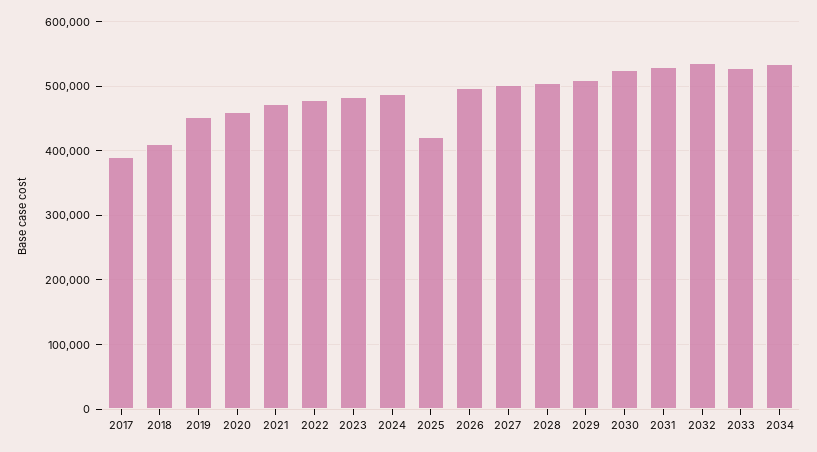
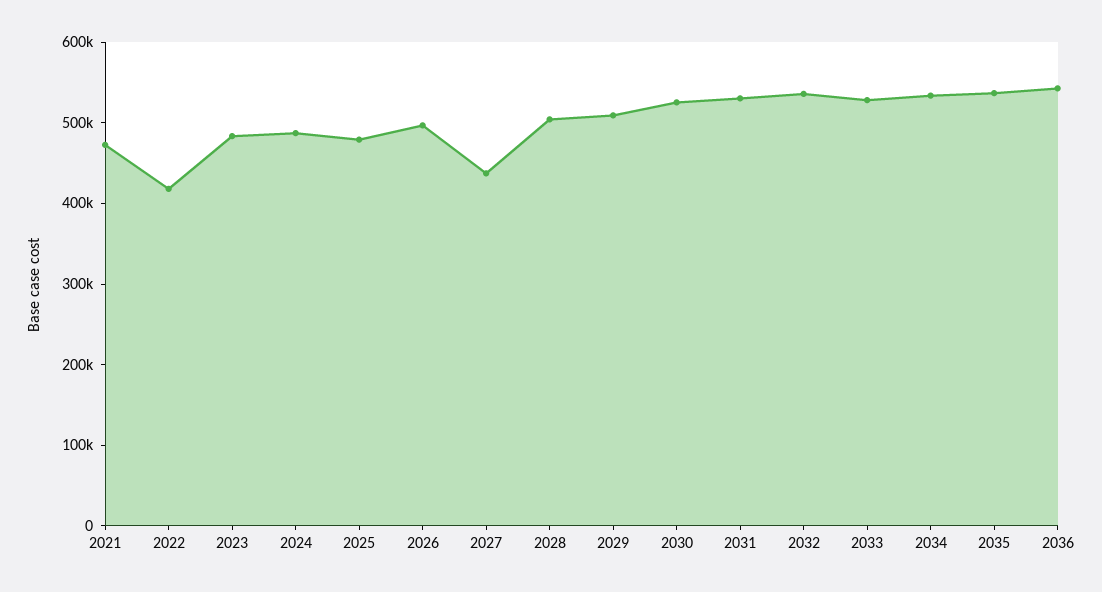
2017: 390000 -> none
2018: 410000 -> none
2019: 450000 -> none
2020: 460000 -> none
2022: 480000 -> 420000
2025: 420000 -> 480000
2027: 500000 -> 440000
2035: none -> 540000
2036: none -> 540000

